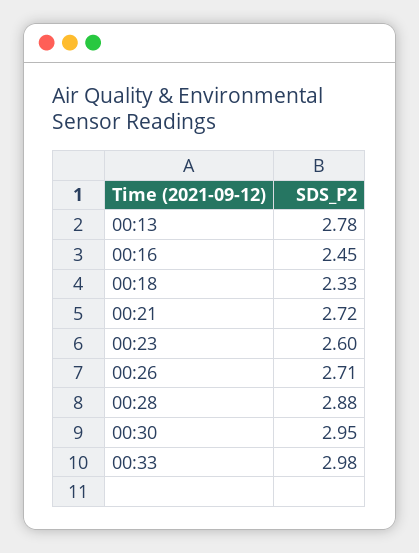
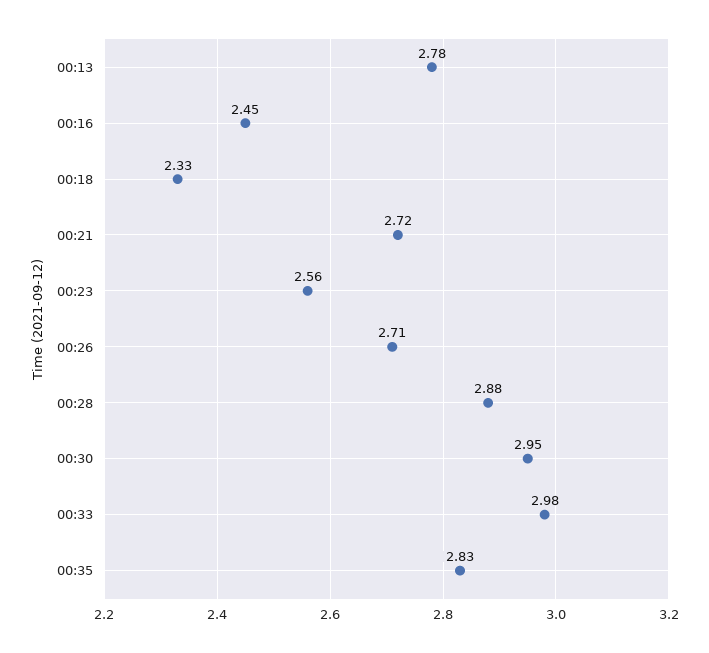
00:23: 2.6 -> 2.56
00:35: none -> 2.83

